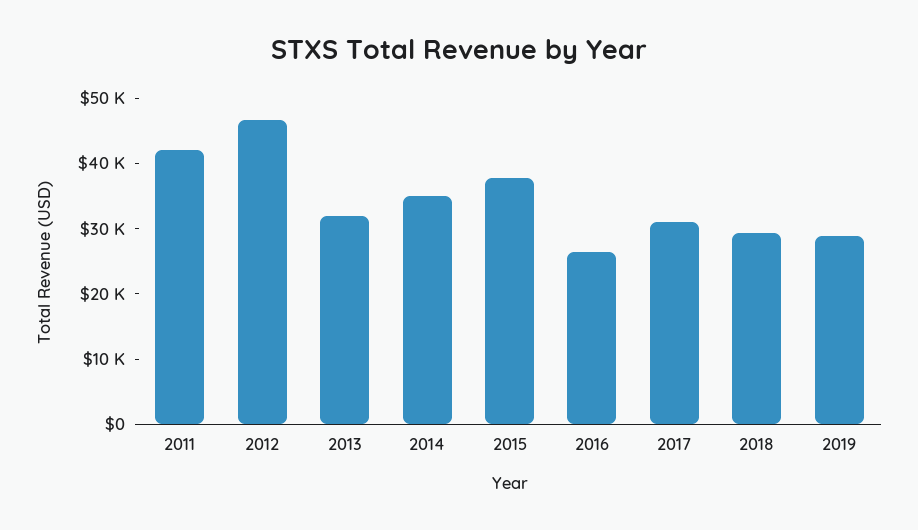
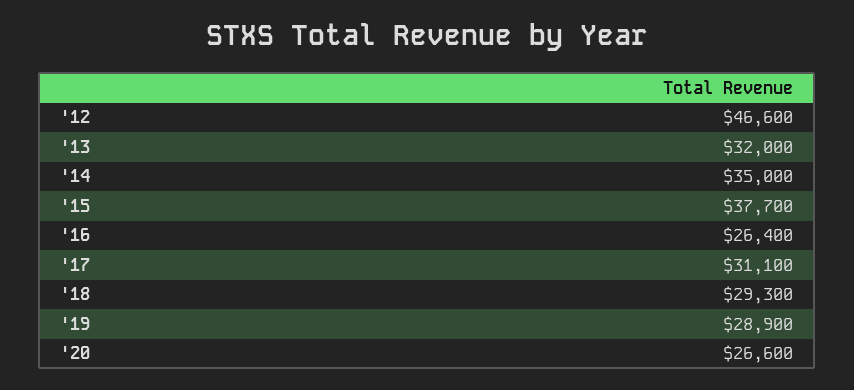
2011: 42000 -> none
'20: none -> 26600

